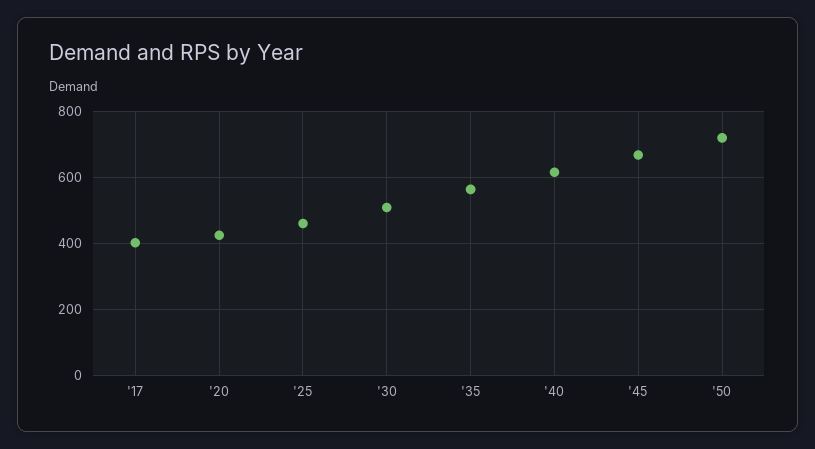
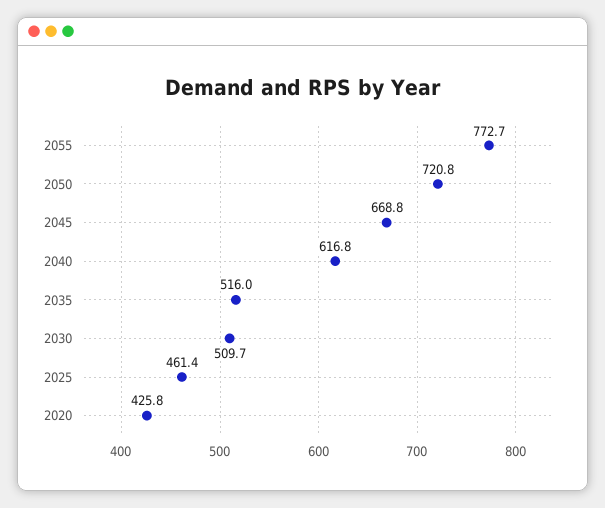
'17: 400 -> none
'35: 560 -> 516
2055: none -> 772.7

